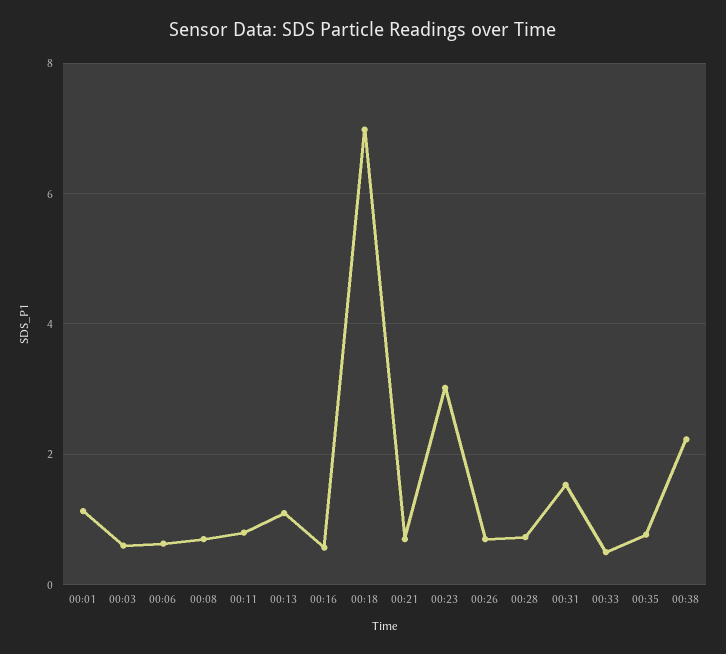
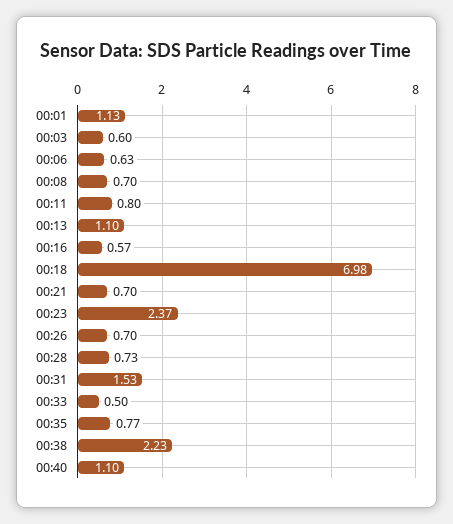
00:23: 3 -> 2.37
00:40: none -> 1.1

